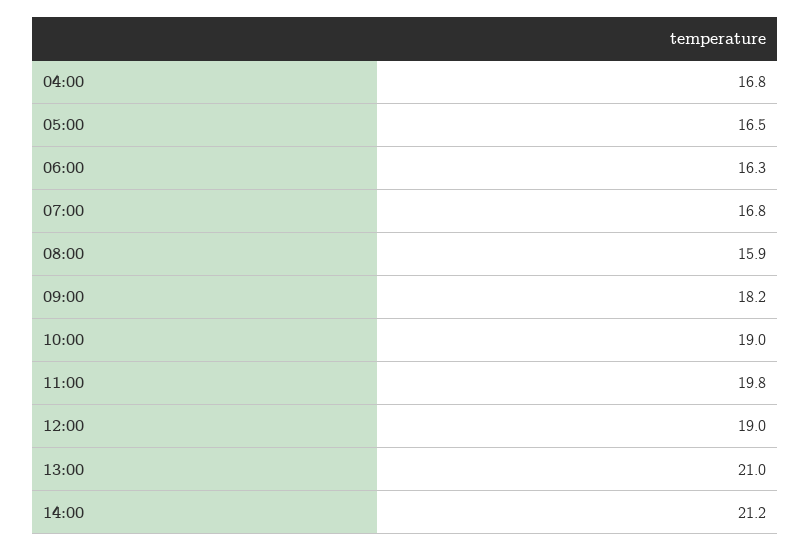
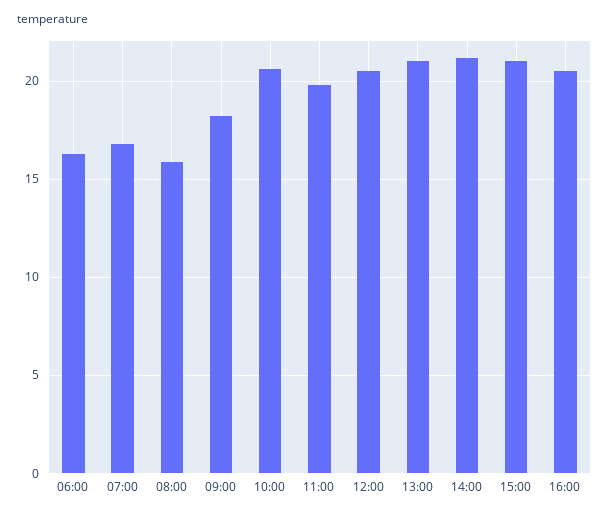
04:00: 16.8 -> none
05:00: 16.5 -> none
10:00: 19 -> 20.5
12:00: 19 -> 20.5
15:00: none -> 21
16:00: none -> 20.5

